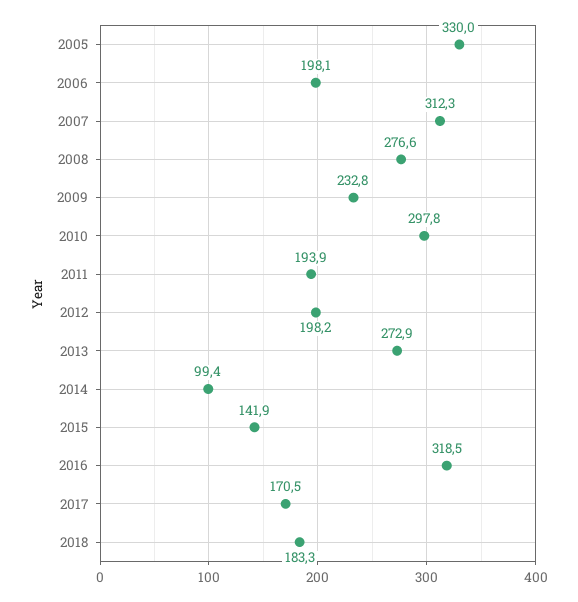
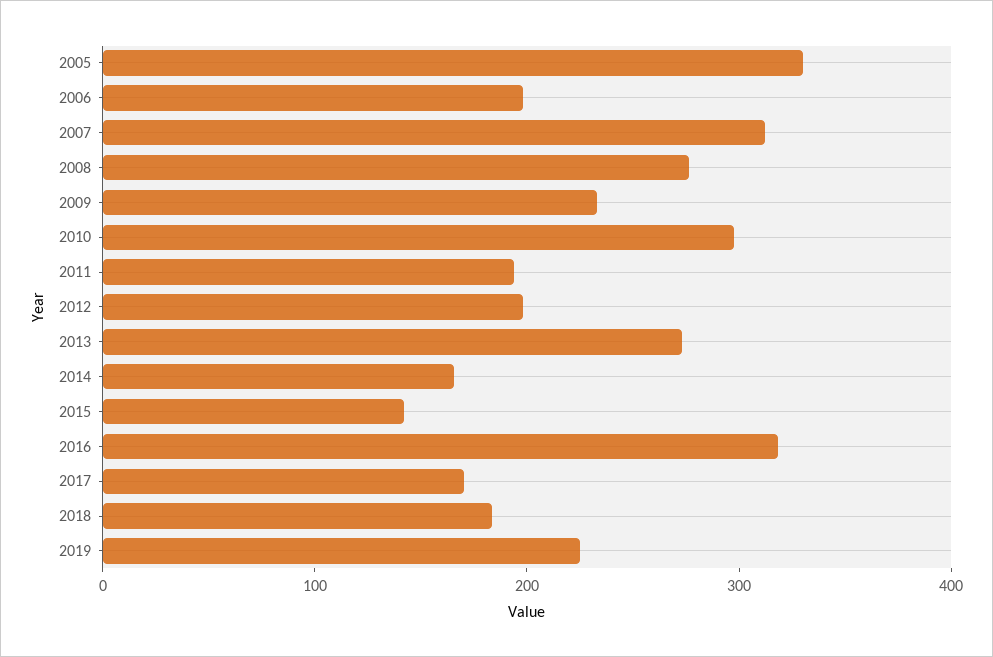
2014: 99.4 -> 160
2019: none -> 220

